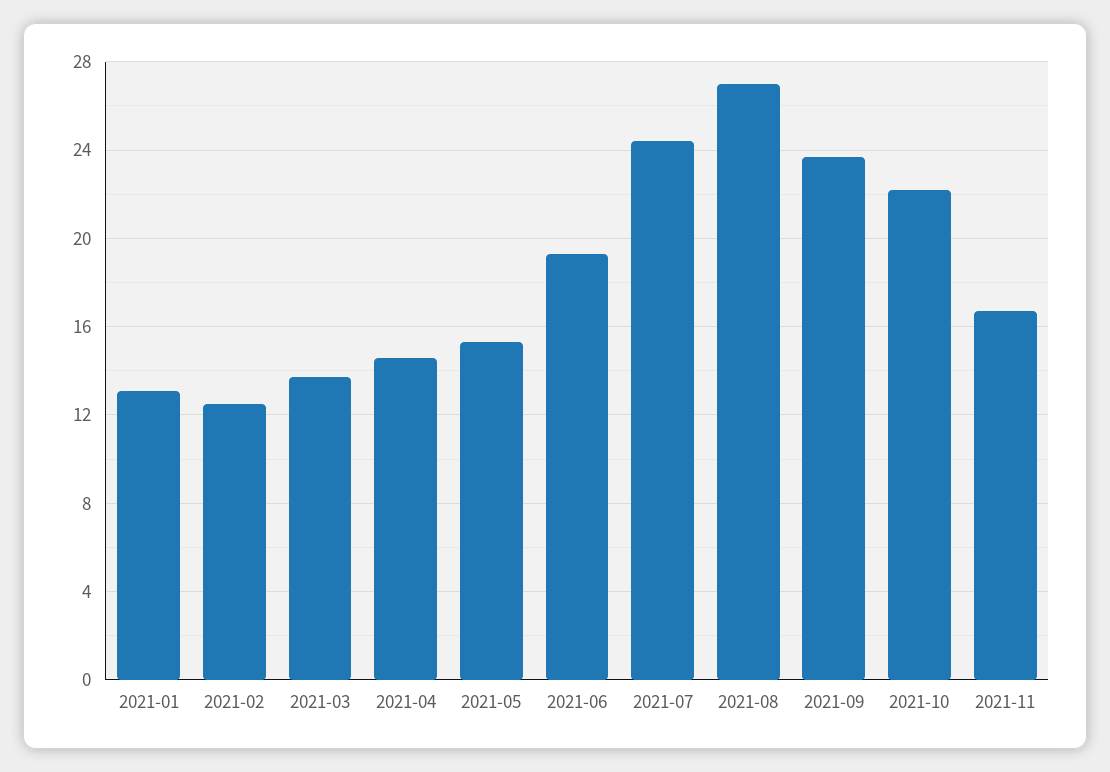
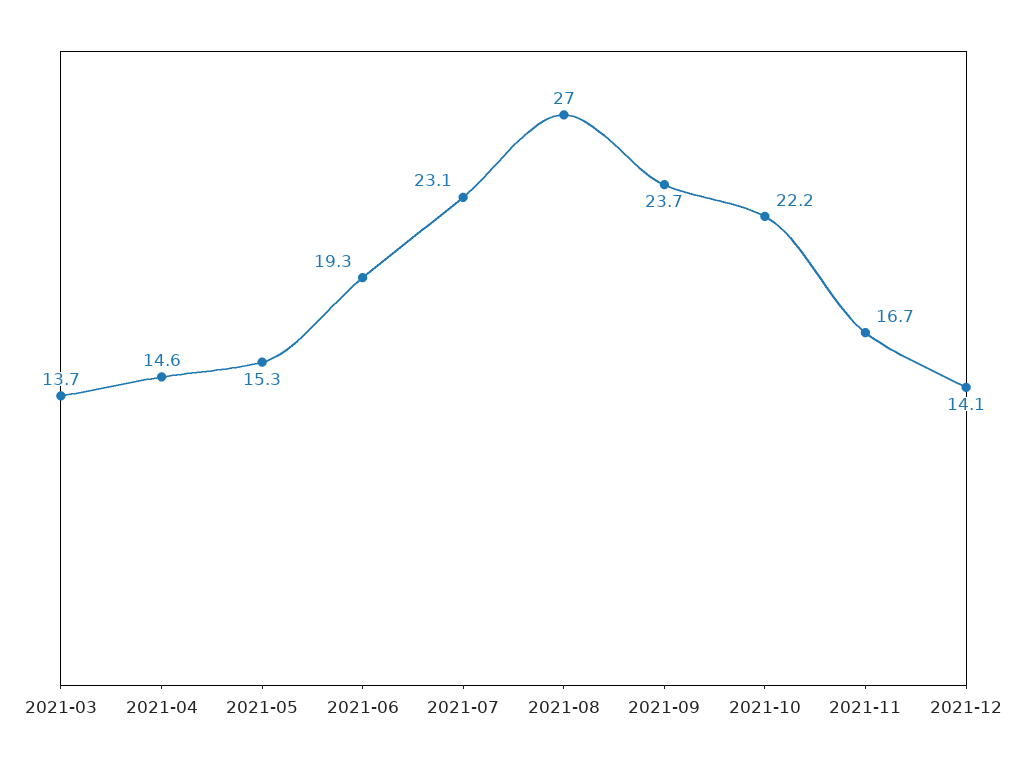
2021-01: 13 -> none
2021-02: 12.5 -> none
2021-07: 24.5 -> 23.1
2021-12: none -> 14.1

